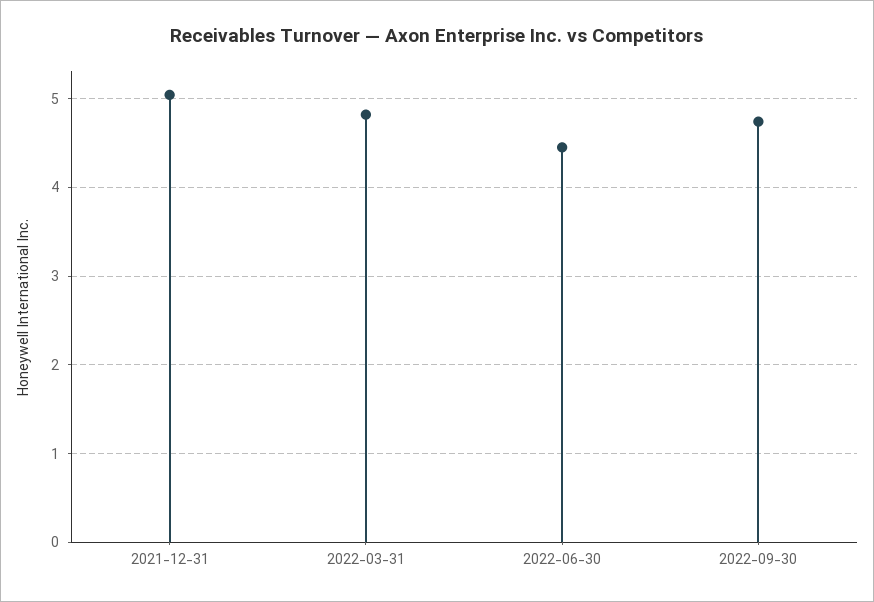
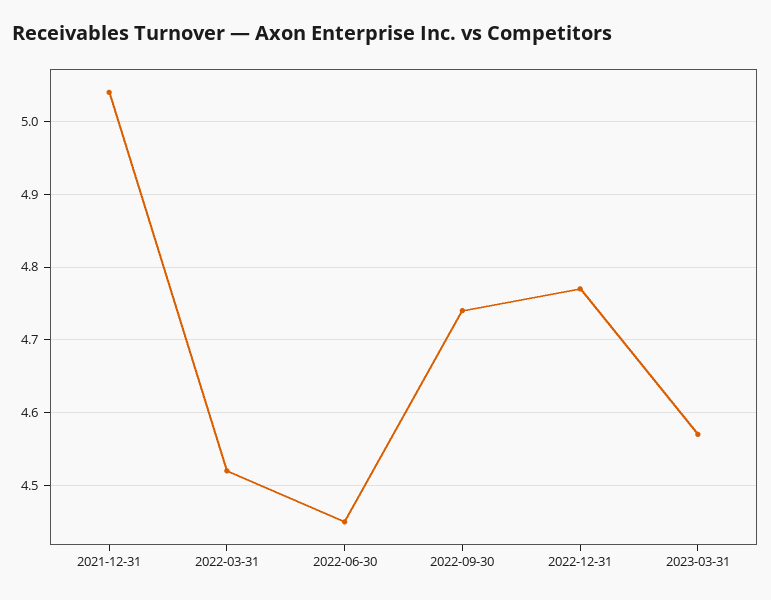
2022-03-31: 4.8 -> 4.52
2022-12-31: none -> 4.77
2023-03-31: none -> 4.57

